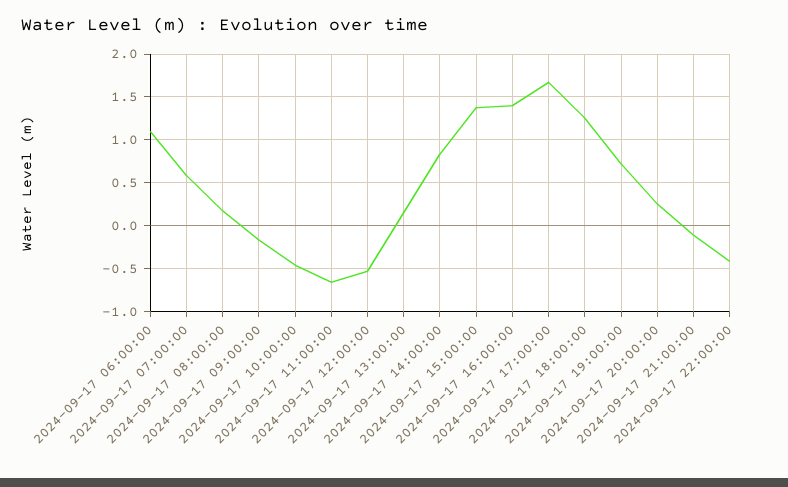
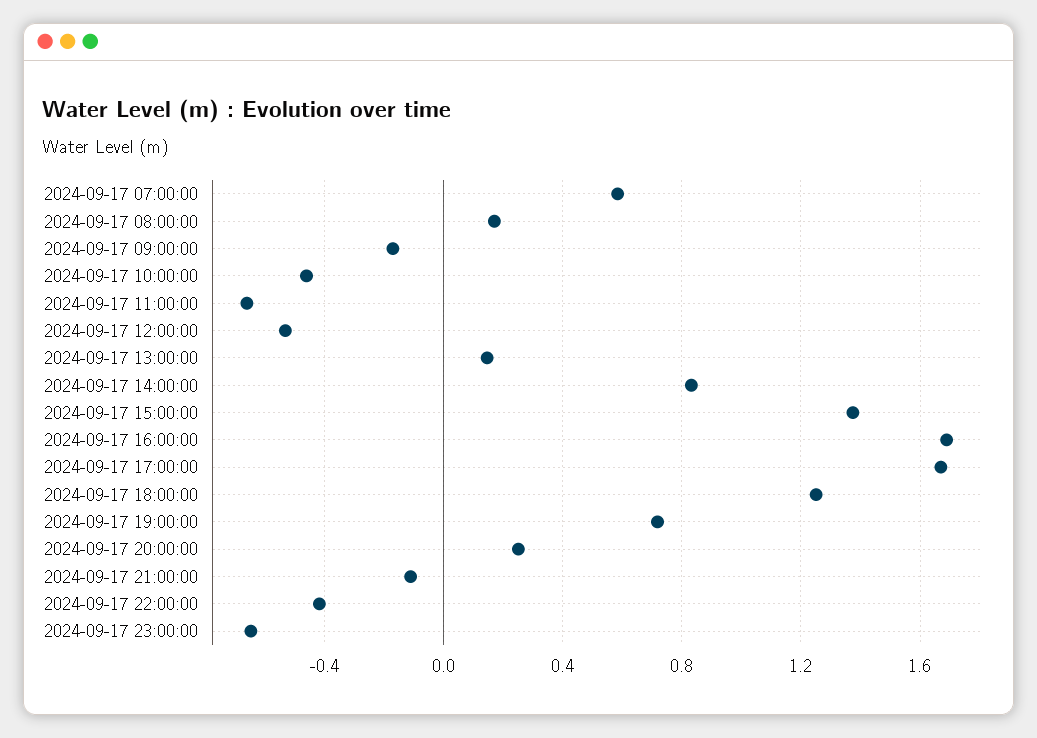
2024-09-17 06:00:00: 1.1 -> none
2024-09-17 16:00:00: 1.4 -> 1.7
2024-09-17 23:00:00: none -> -0.65

